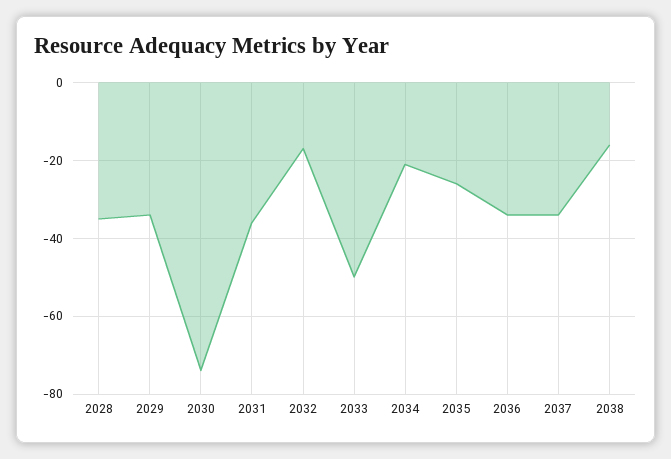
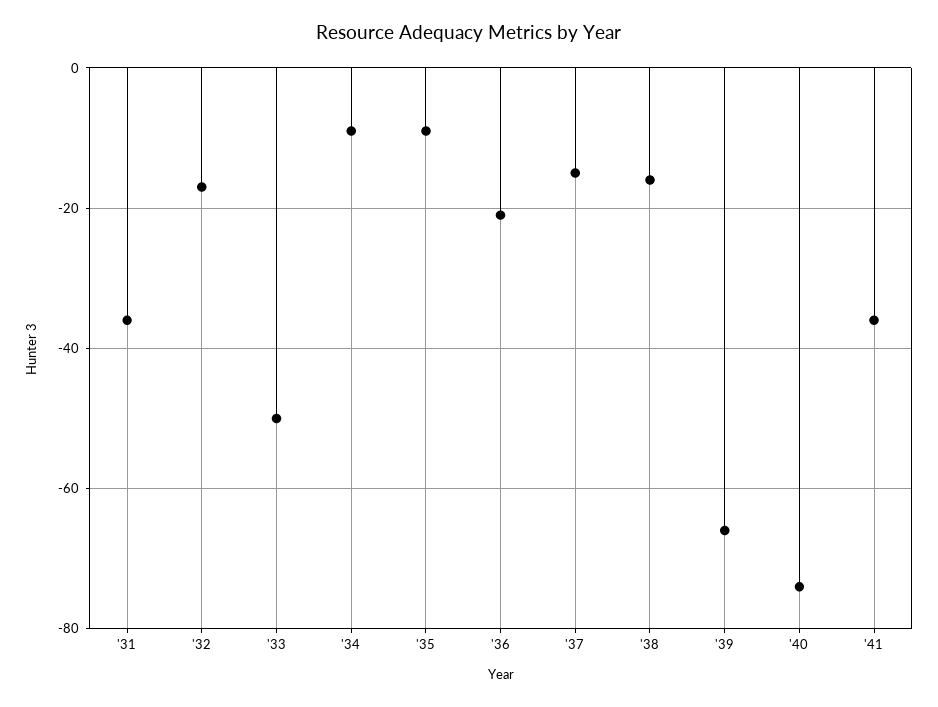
2028: -35 -> none
2029: -35 -> none
2030: -75 -> none
2034: -20 -> -10
2035: -25 -> -10
2036: -35 -> -20
2037: -35 -> -15
'39: none -> -65
'40: none -> -75
'41: none -> -35

